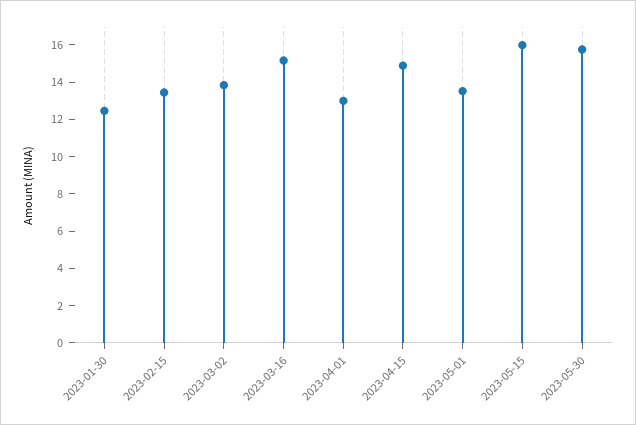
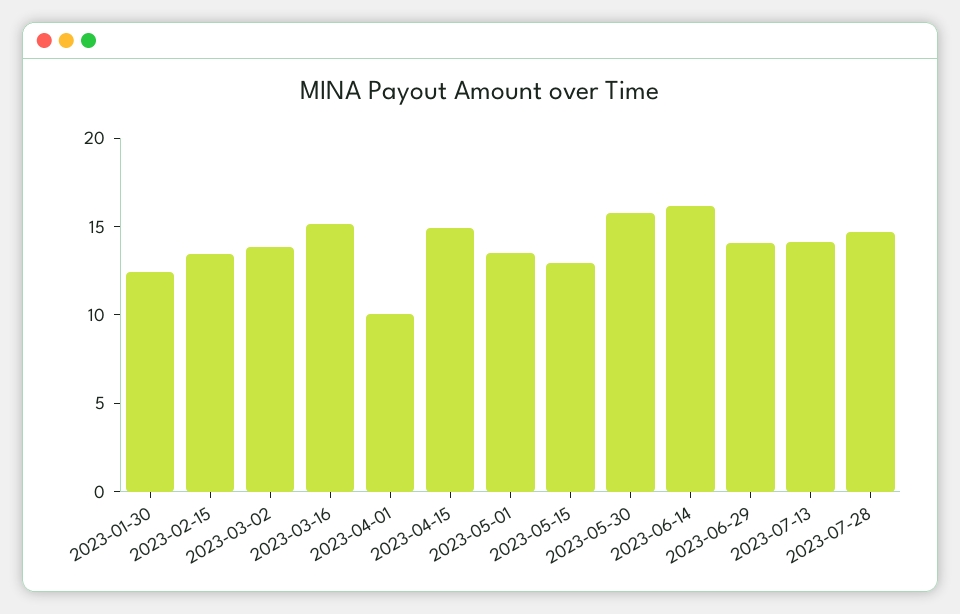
2023-04-01: 13 -> 10
2023-05-15: 16 -> 13
2023-06-14: none -> 16
2023-06-29: none -> 14
2023-07-13: none -> 14
2023-07-28: none -> 15

